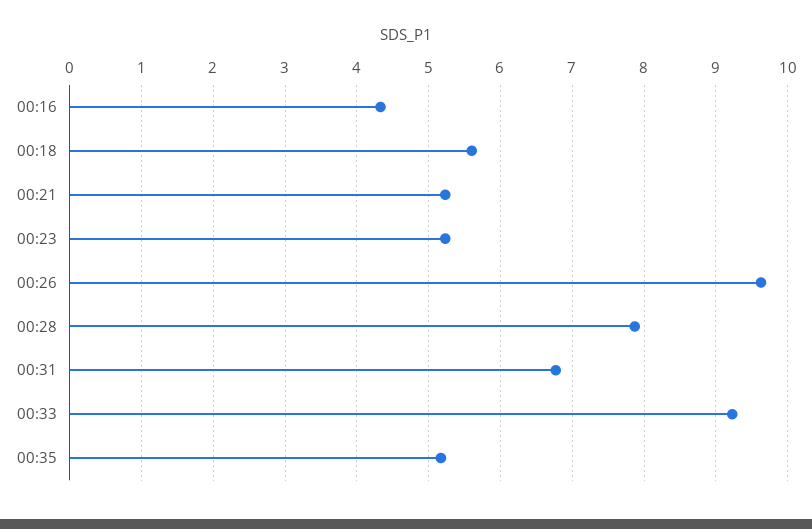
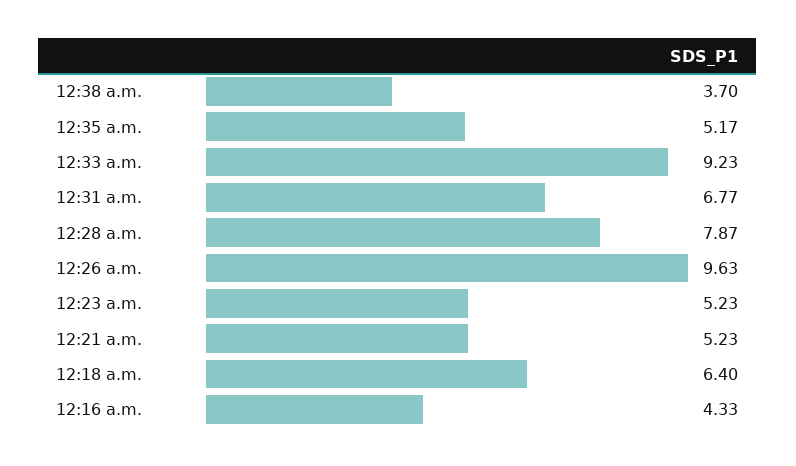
00:18: 5.6 -> 6.4
12:38 a.m.: none -> 3.7

